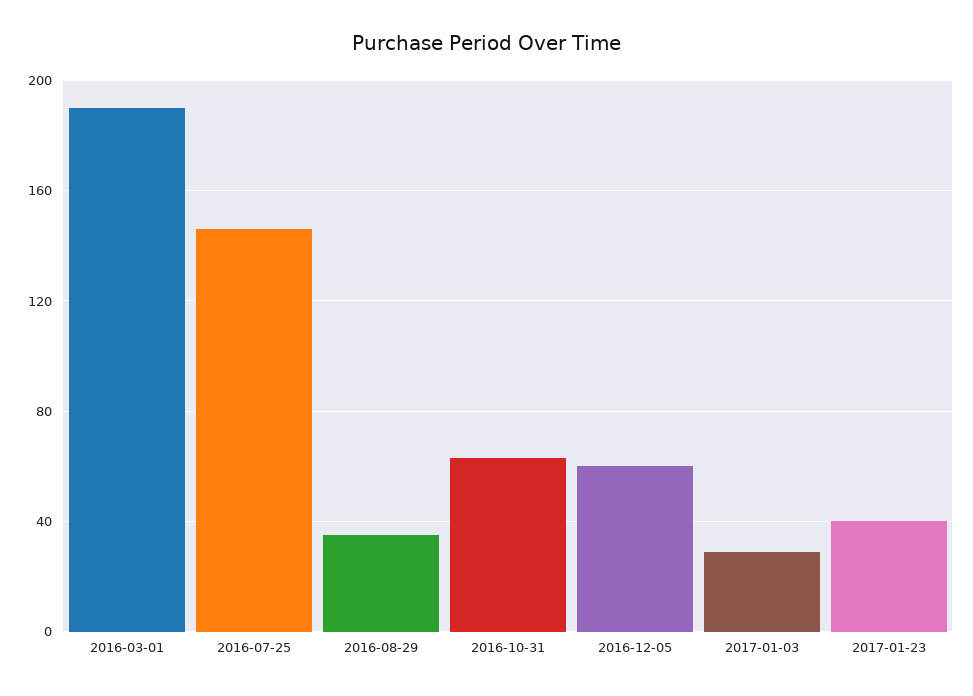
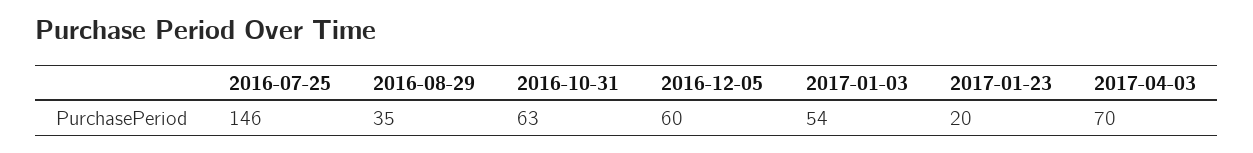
2016-03-01: 190 -> none
2017-01-03: 30 -> 54
2017-01-23: 40 -> 20
2017-04-03: none -> 70

